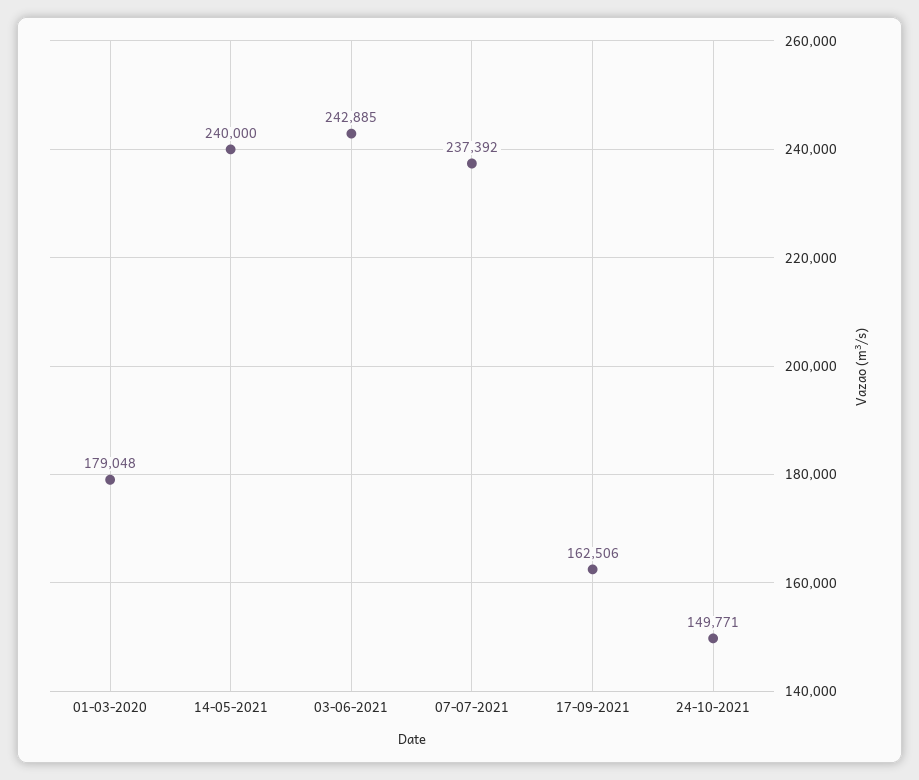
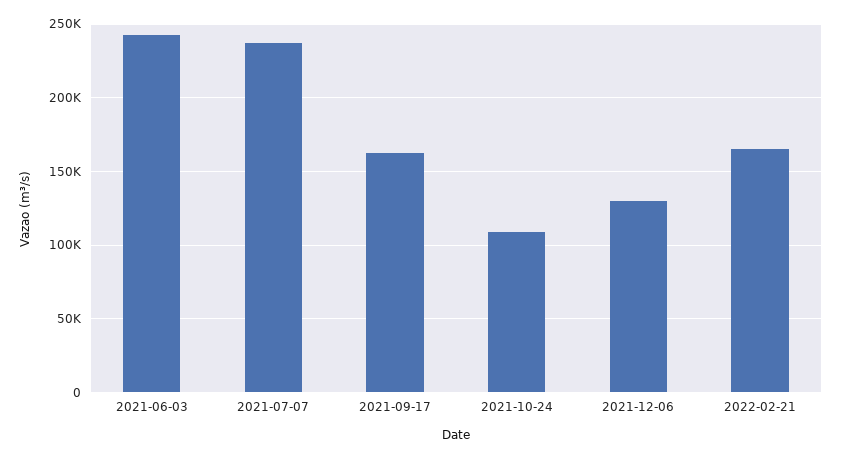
01-03-2020: 179048 -> none
14-05-2021: 240000 -> none
24-10-2021: 149771 -> 110000
2021-12-06: none -> 130000
2022-02-21: none -> 165000

